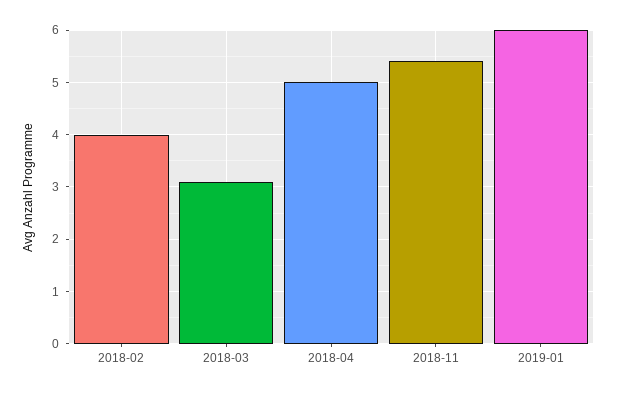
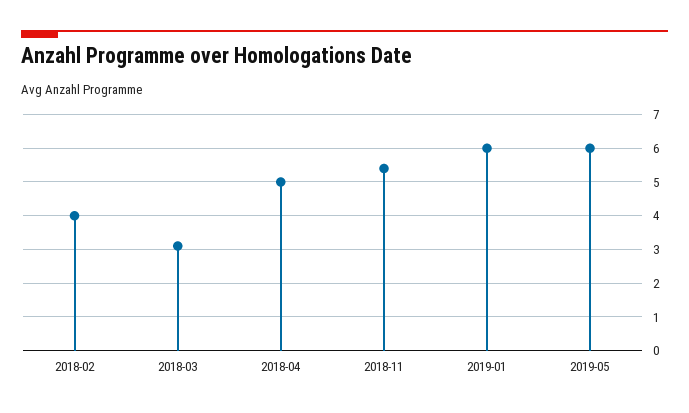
2019-05: none -> 6

